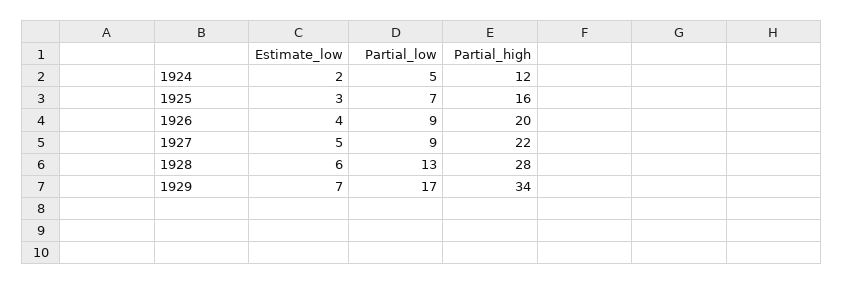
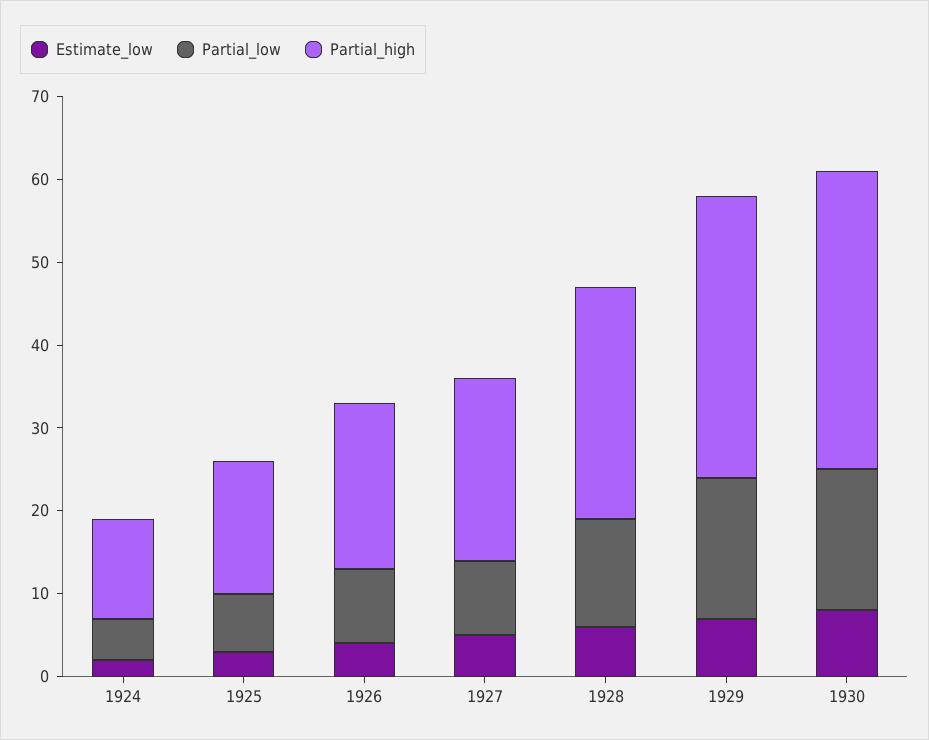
Estimate_low, 1930: none -> 8
Partial_low, 1930: none -> 17
Partial_high, 1930: none -> 36

